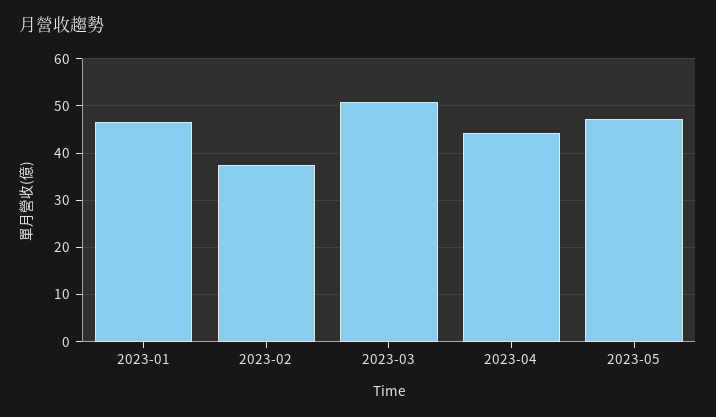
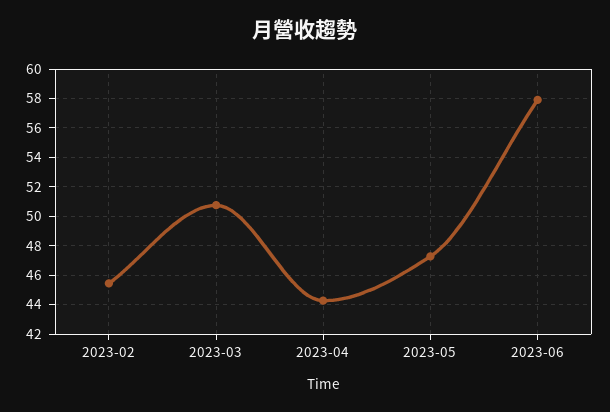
2023-01: 46 -> none
2023-02: 38 -> 45.5
2023-06: none -> 58

